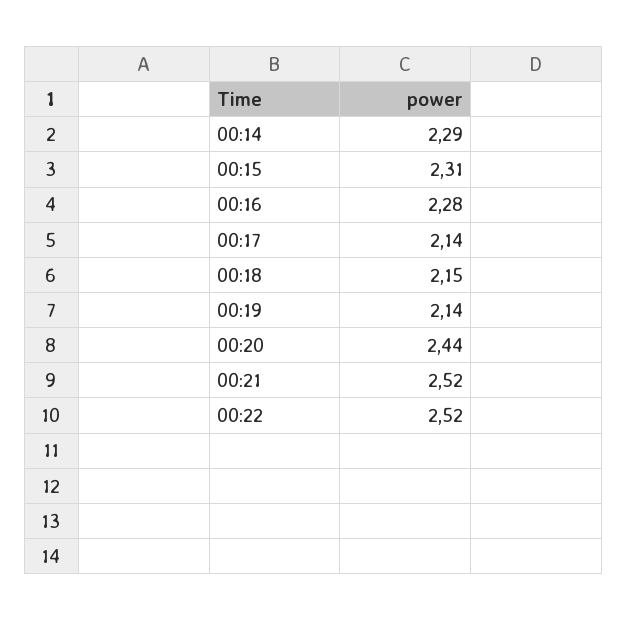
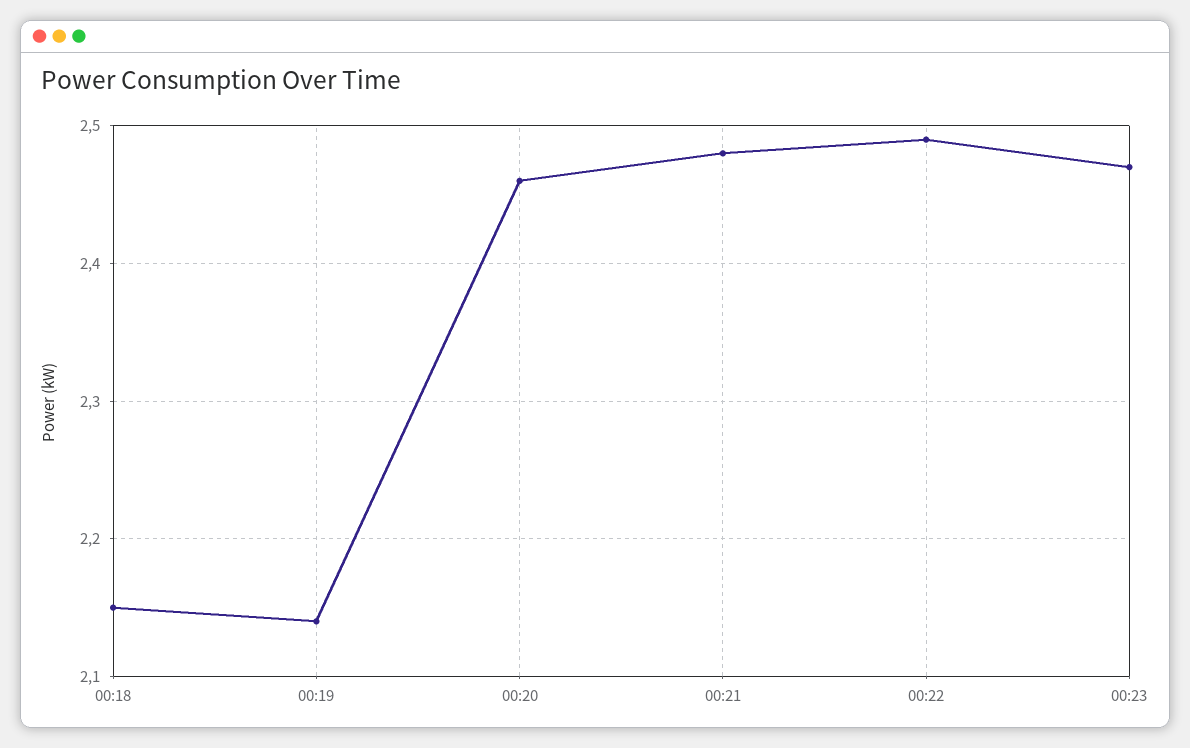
00:14: 2.29 -> none
00:15: 2.31 -> none
00:16: 2.28 -> none
00:17: 2.14 -> none
00:20: 2.44 -> 2.46
00:21: 2.52 -> 2.48
00:22: 2.52 -> 2.49
00:23: none -> 2.47

